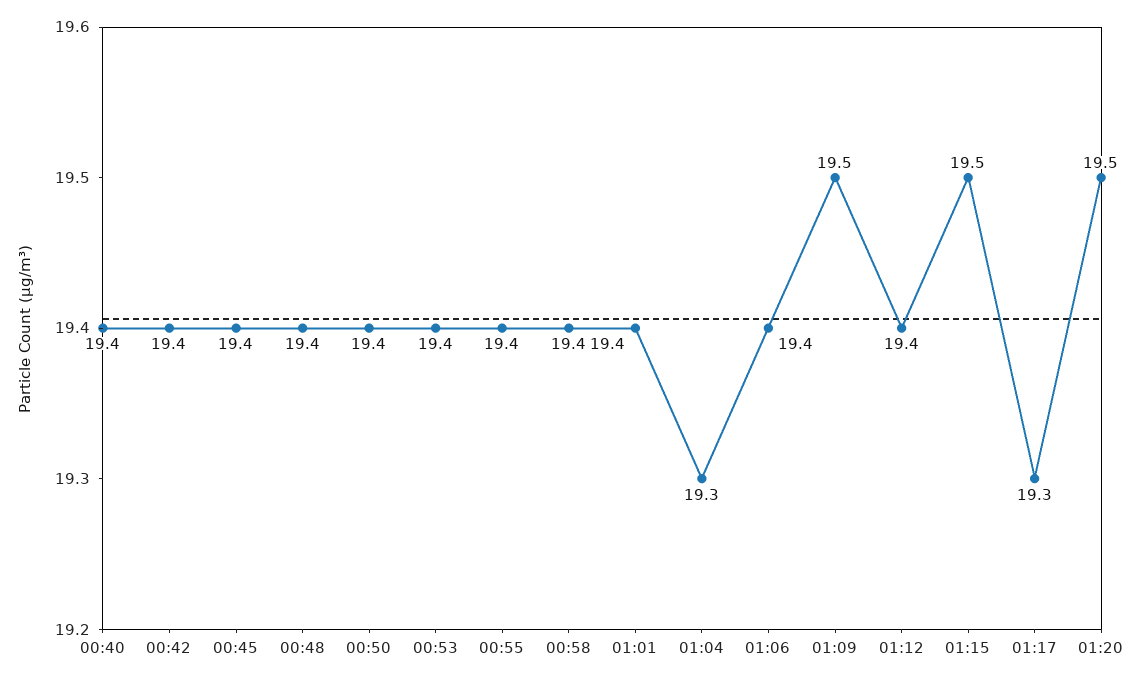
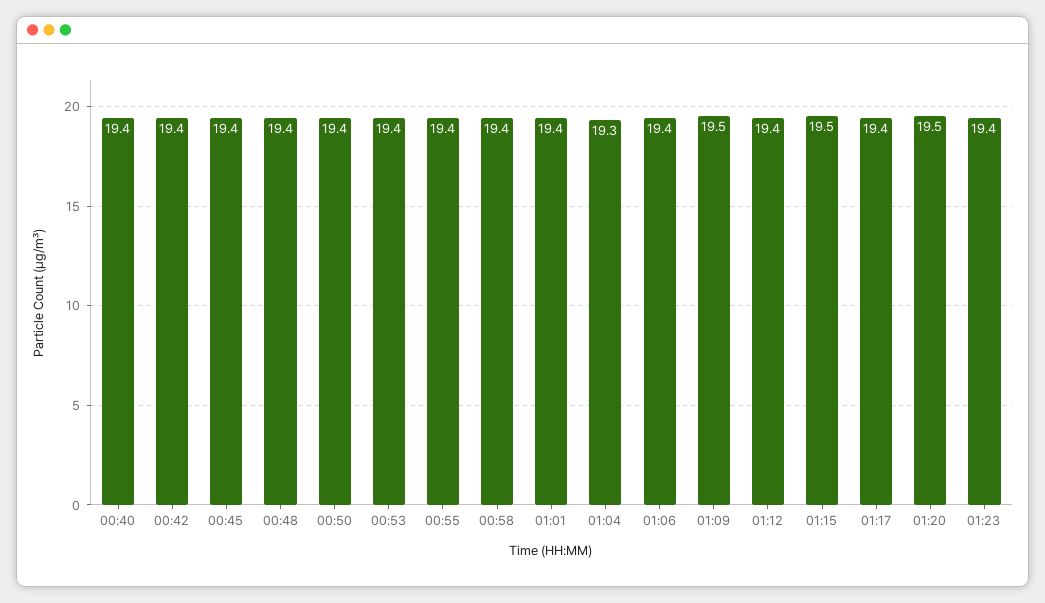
01:17: 19.3 -> 19.4
01:23: none -> 19.4

